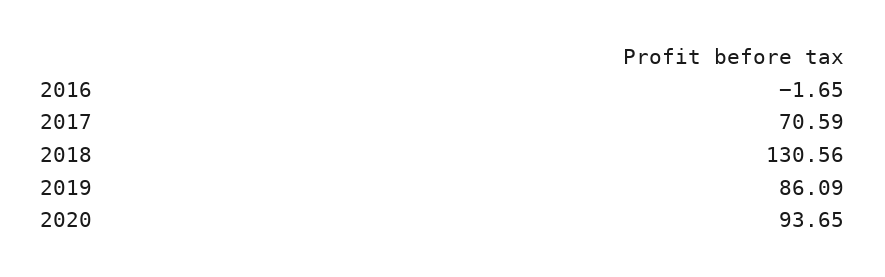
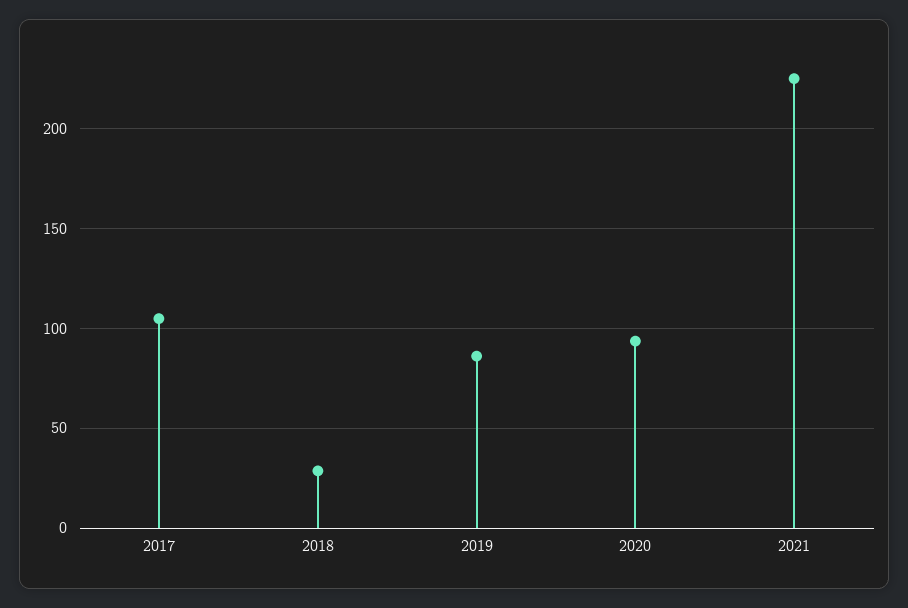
2016: -1.65 -> none
2017: 70.59 -> 105
2018: 130.56 -> 30
2021: none -> 225

